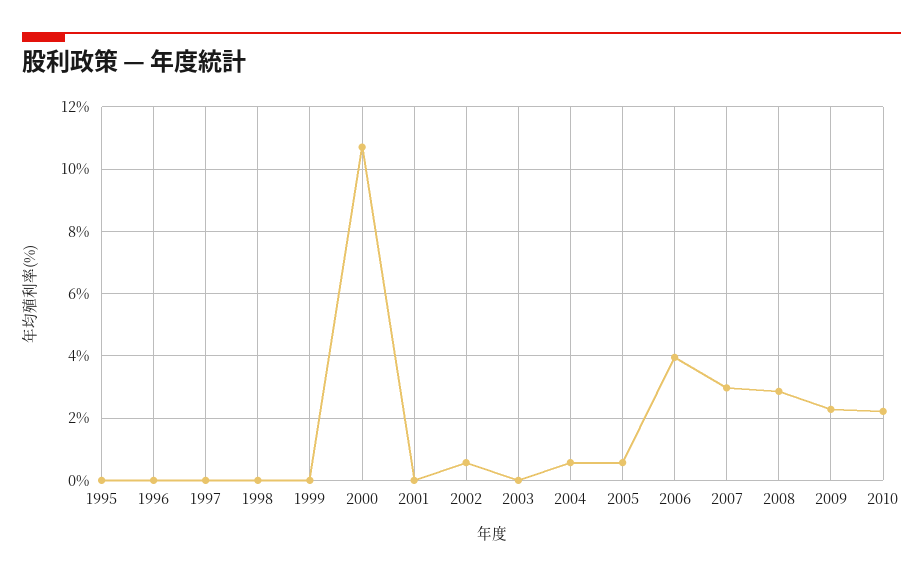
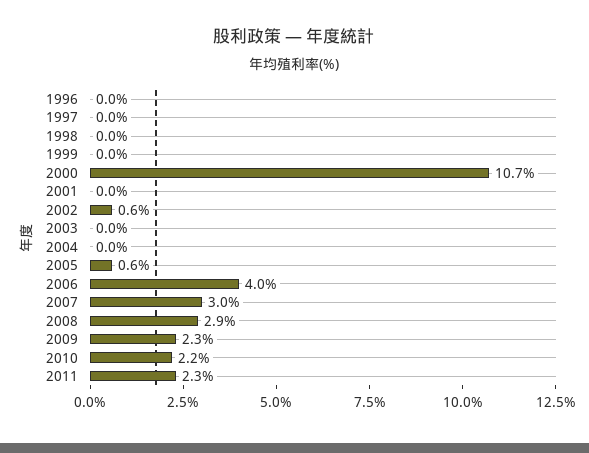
1995: 0 -> none
2004: 0.6 -> 0
2011: none -> 2.3

